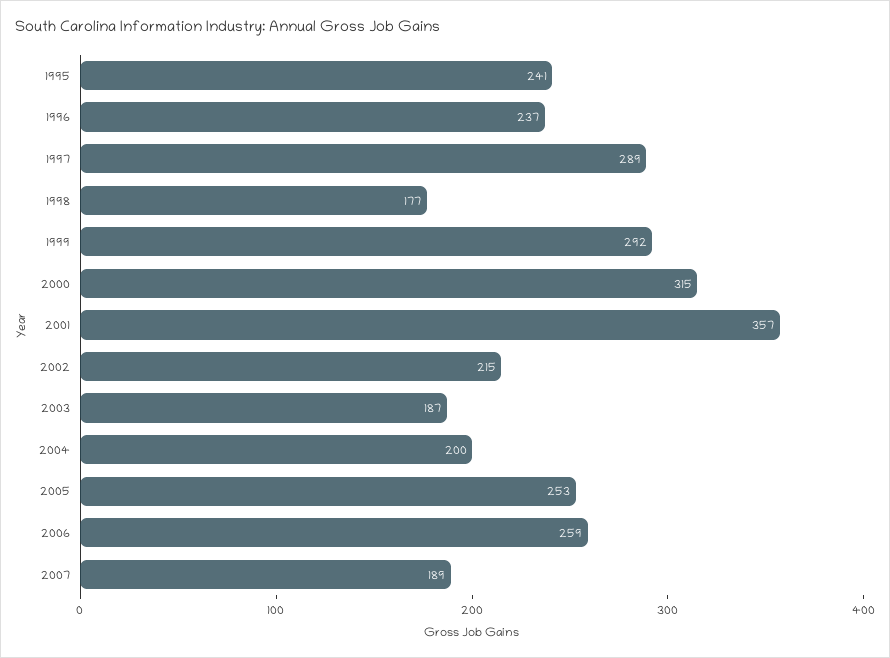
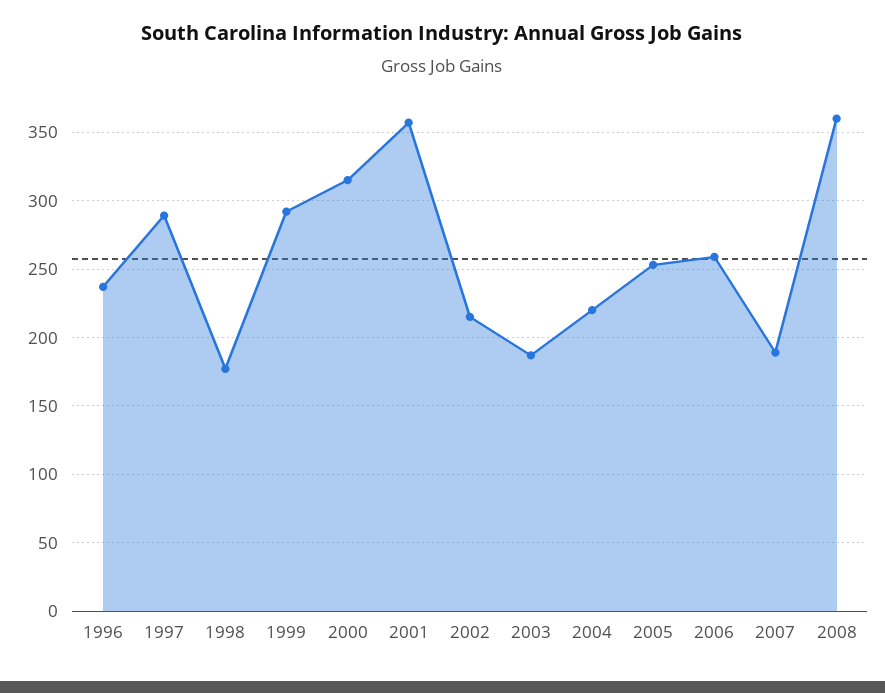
1995: 241 -> none
2004: 200 -> 220
2008: none -> 360

